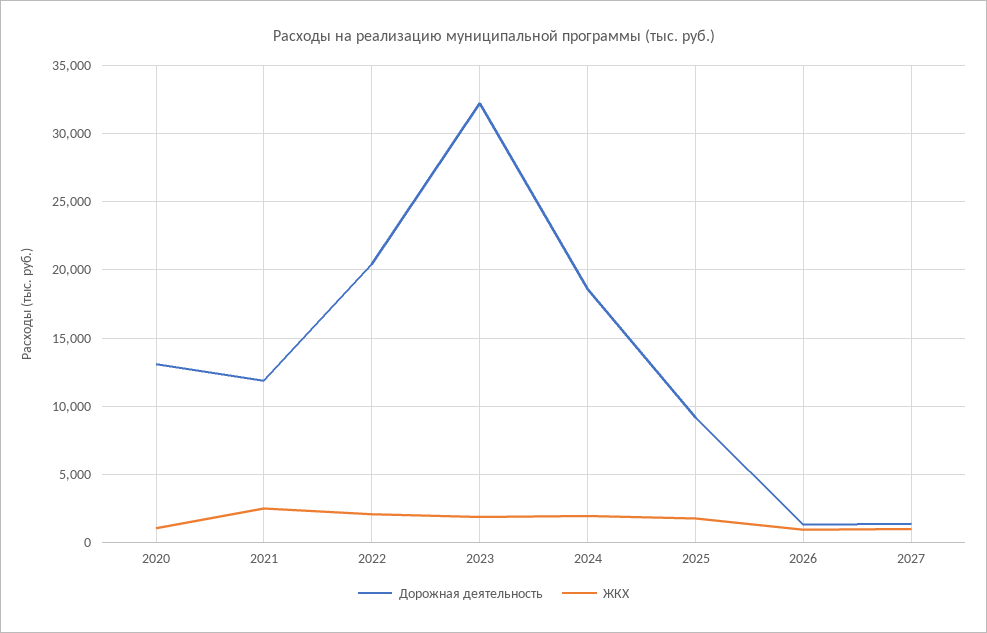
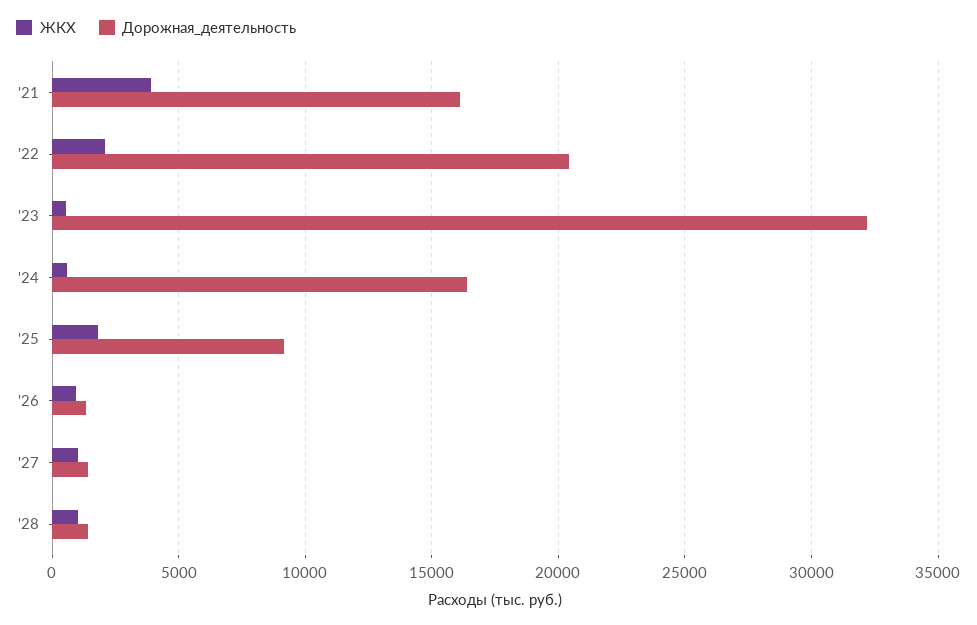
Дорожная деятельность, 2020: 13000 -> none
ЖКХ, 2020: 1000 -> none
Дорожная деятельность, 2021: 12000 -> 16000
ЖКХ, 2021: 2500 -> 4000
ЖКХ, 2023: 2000 -> 500
Дорожная деятельность, 2024: 18500 -> 16500
ЖКХ, 2024: 2000 -> 500
ЖКХ, '28: none -> 1000
Дорожная деятельность, '28: none -> 1500

